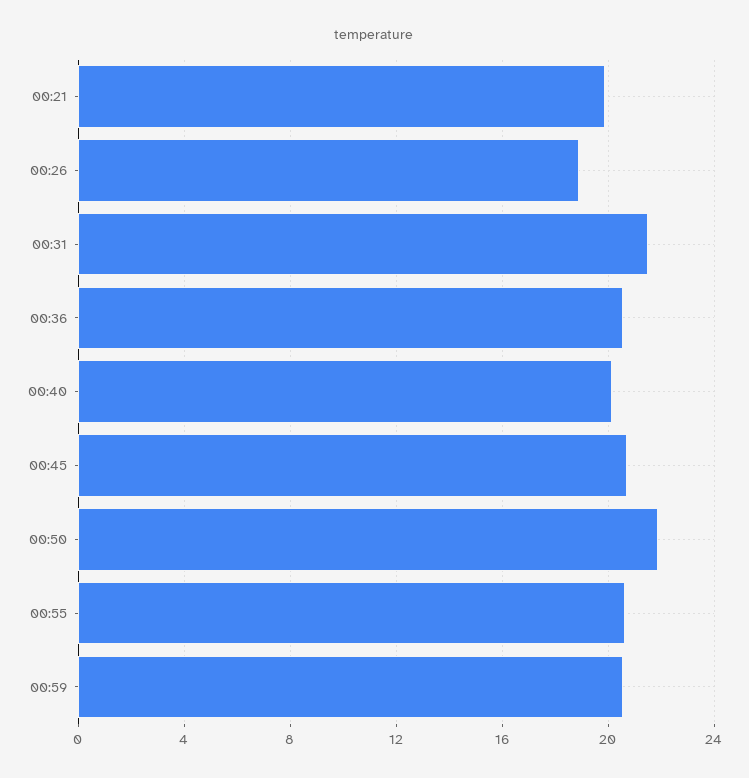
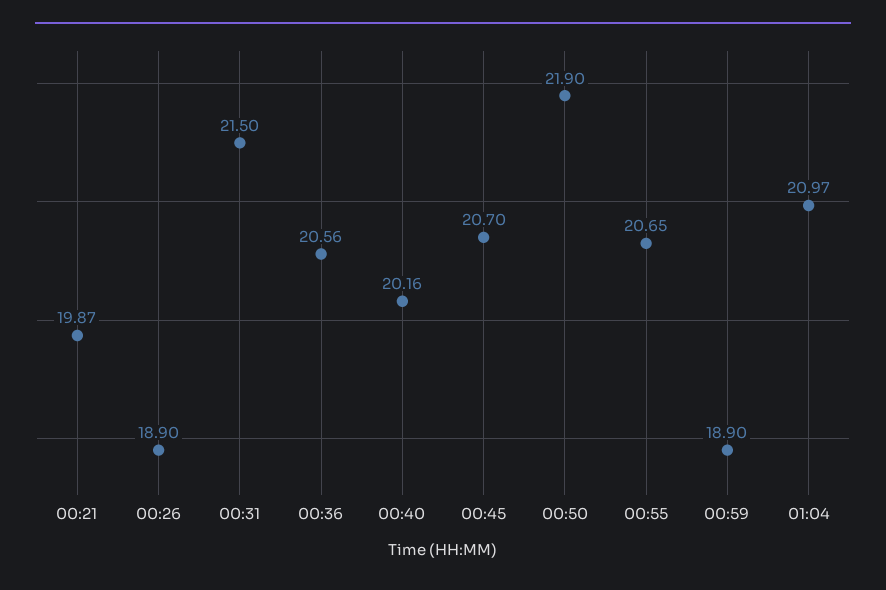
00:59: 20.5 -> 18.9
01:04: none -> 20.97

